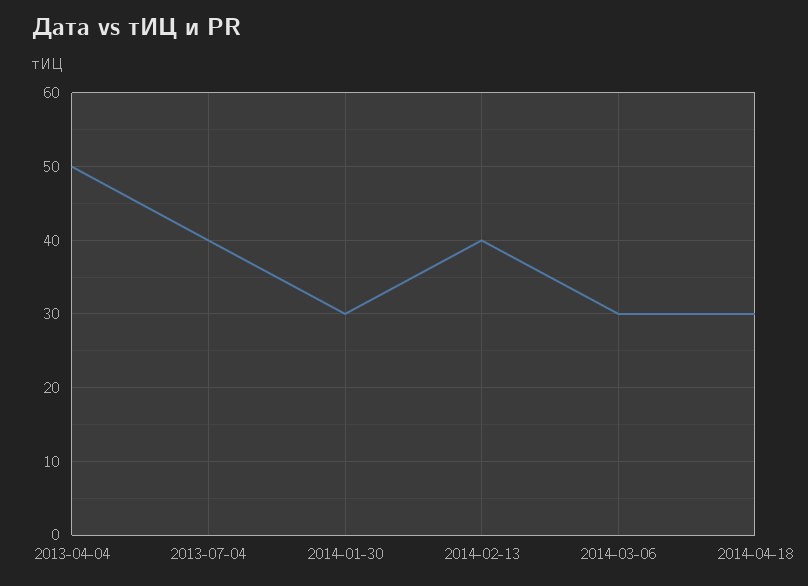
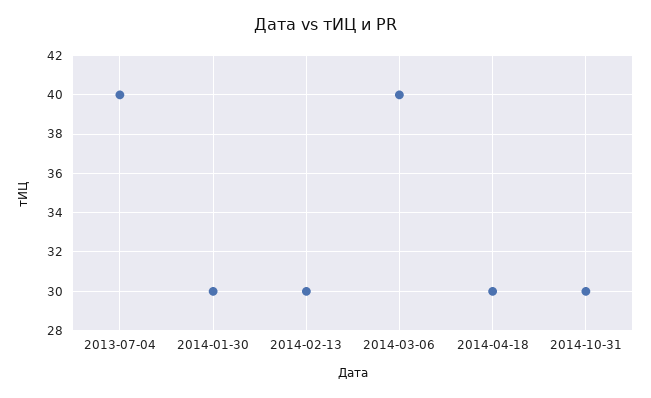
2013-04-04: 50 -> none
2014-02-13: 40 -> 30
2014-03-06: 30 -> 40
2014-10-31: none -> 30

